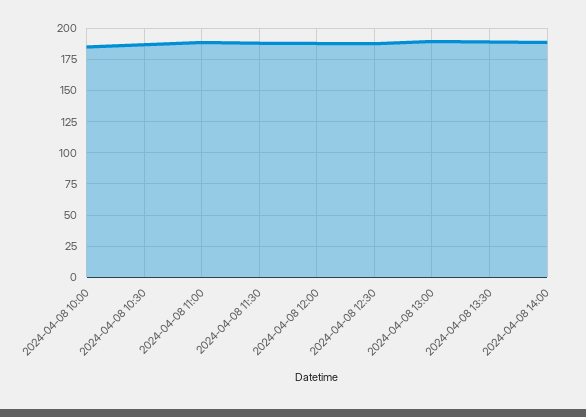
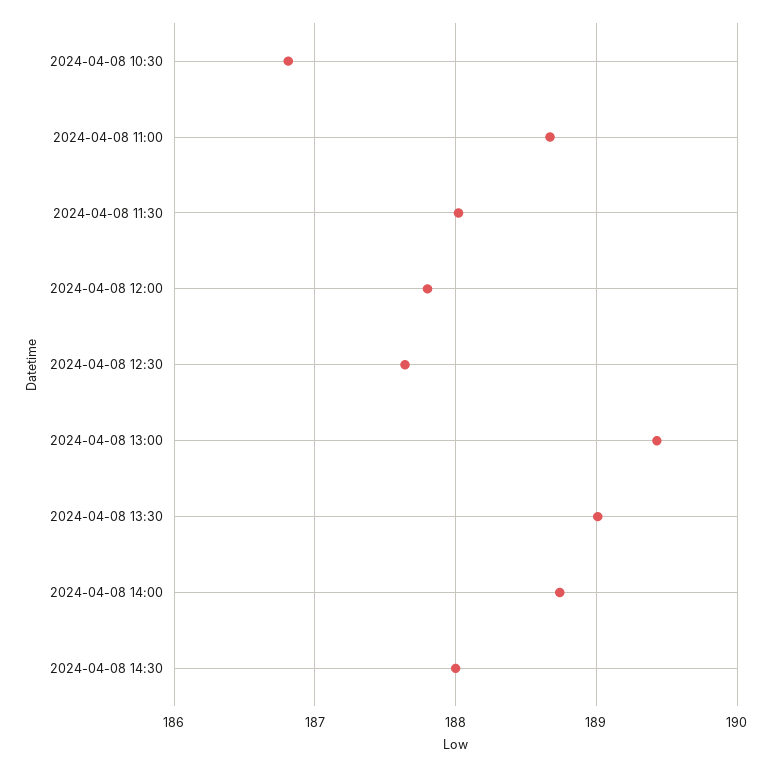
2024-04-08 10:00: 185 -> none
2024-04-08 14:30: none -> 188

